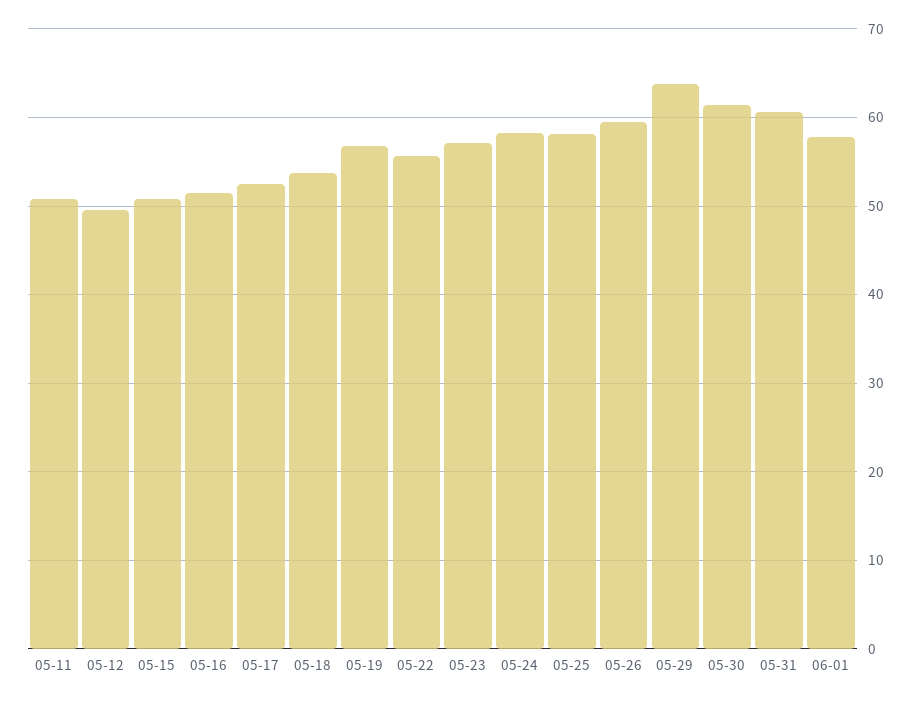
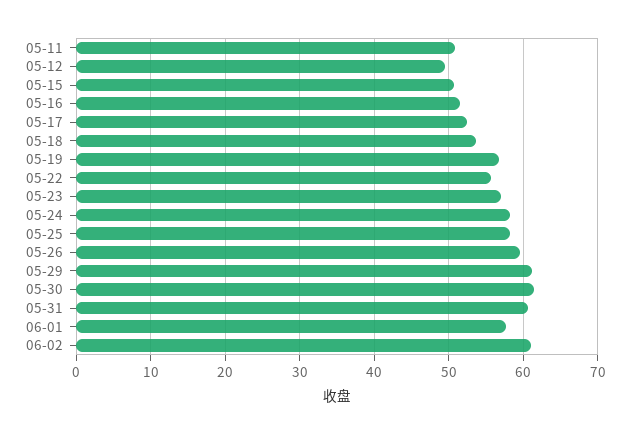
05-29: 64 -> 61
06-02: none -> 61

